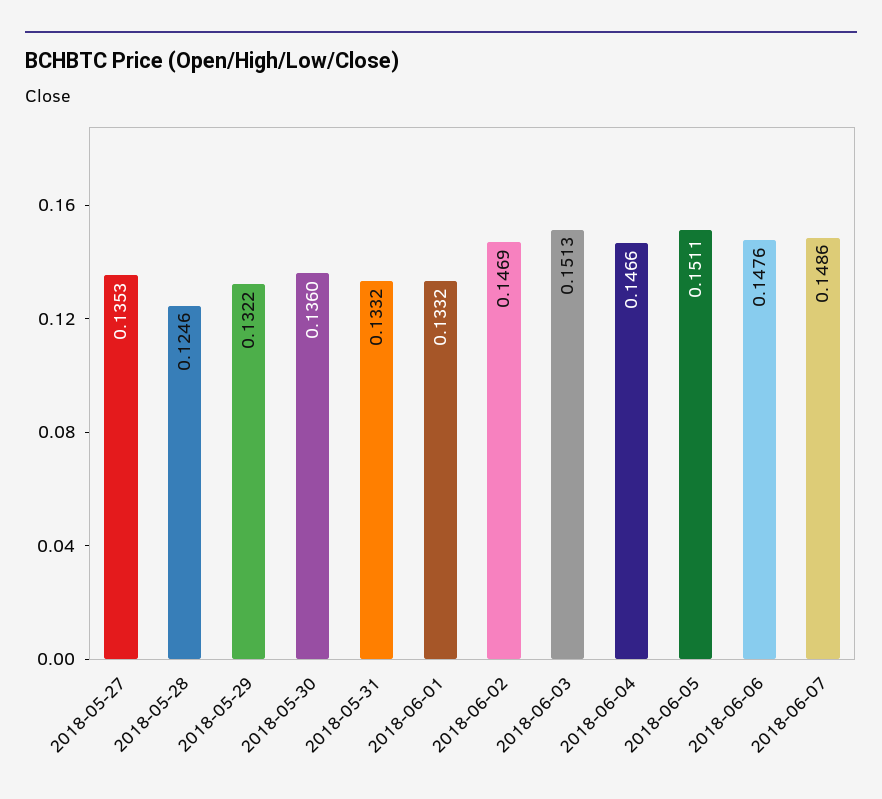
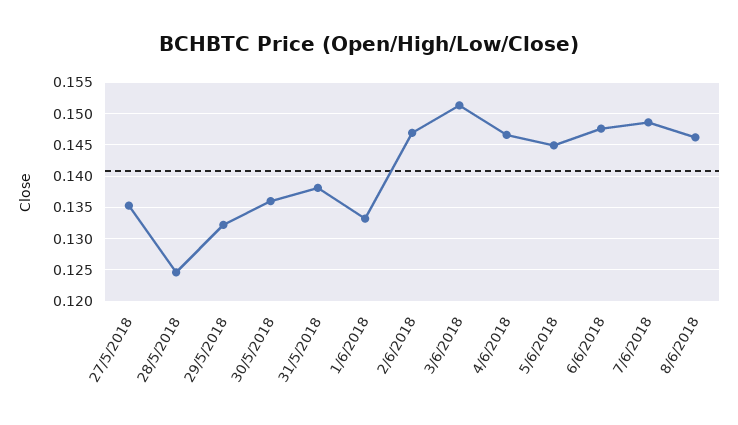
2018-05-31: 0.1332 -> 0.138
2018-06-05: 0.1511 -> 0.145
8/6/2018: none -> 0.146

